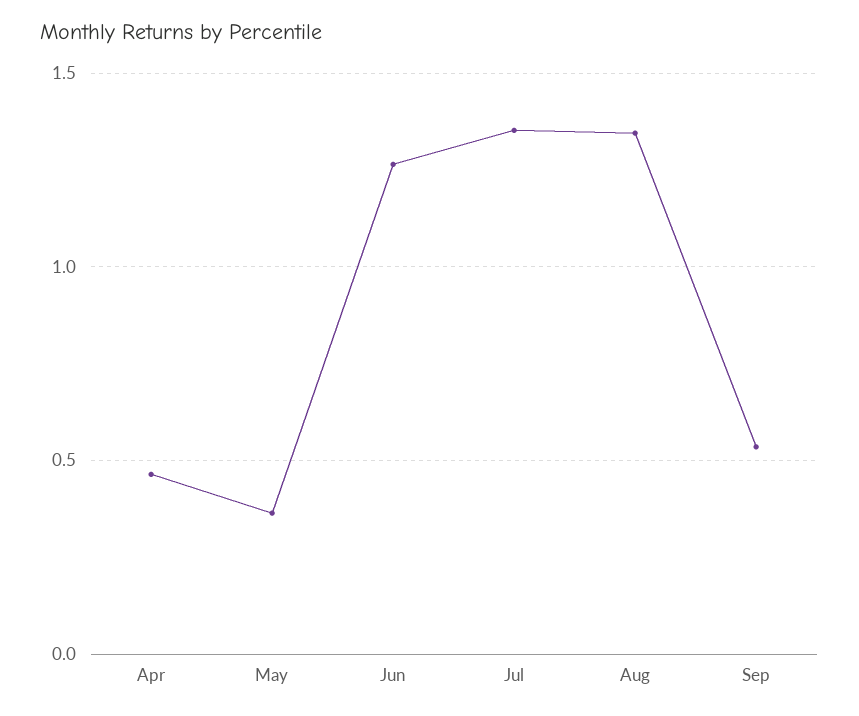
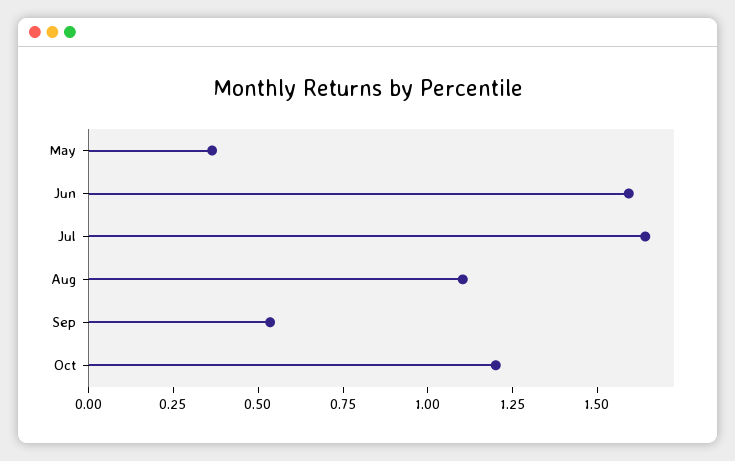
Apr: 0.45 -> none
Jun: 1.25 -> 1.6
Jul: 1.35 -> 1.65
Aug: 1.35 -> 1.1
Oct: none -> 1.2

